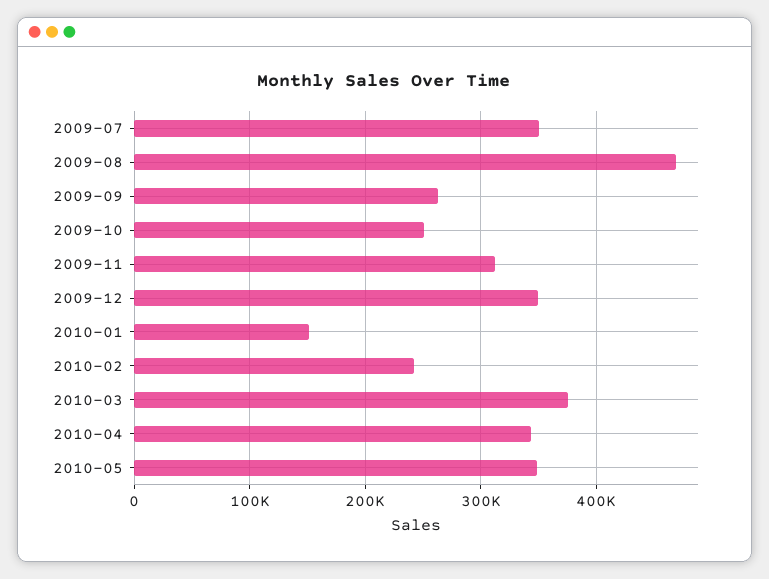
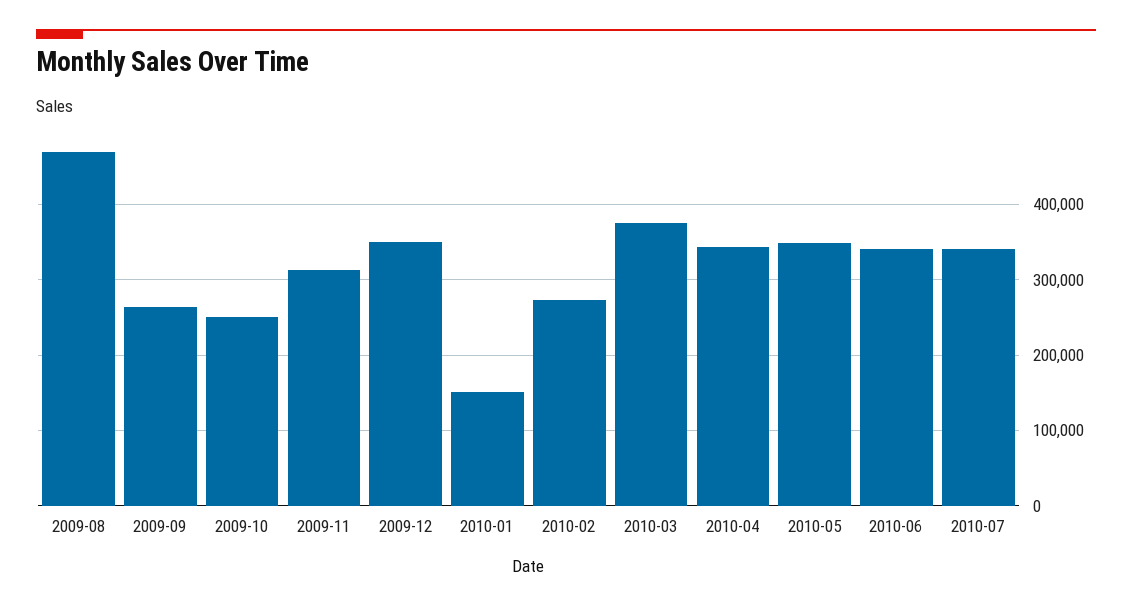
2009-07: 350000 -> none
2010-02: 240000 -> 270000
2010-06: none -> 340000
2010-07: none -> 340000

